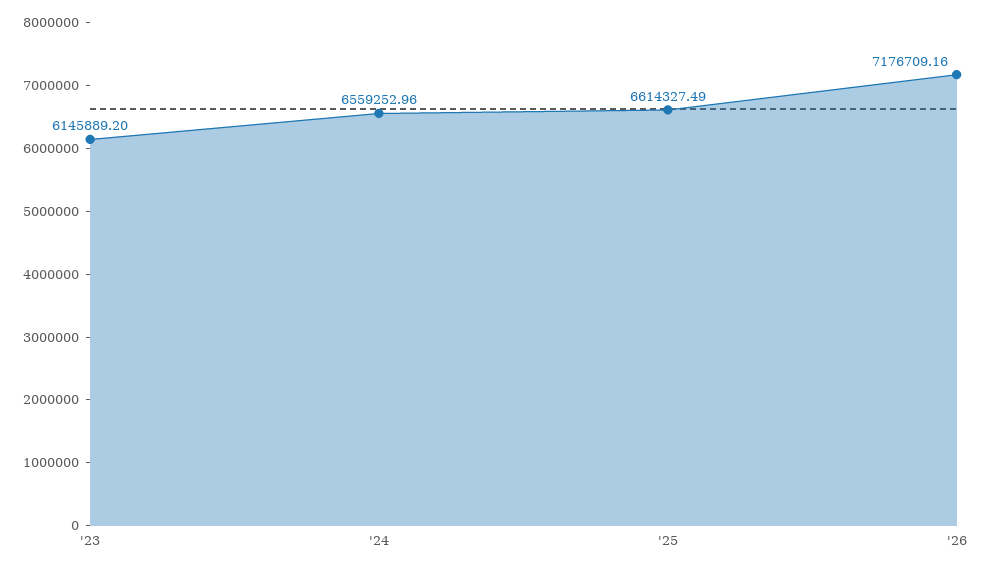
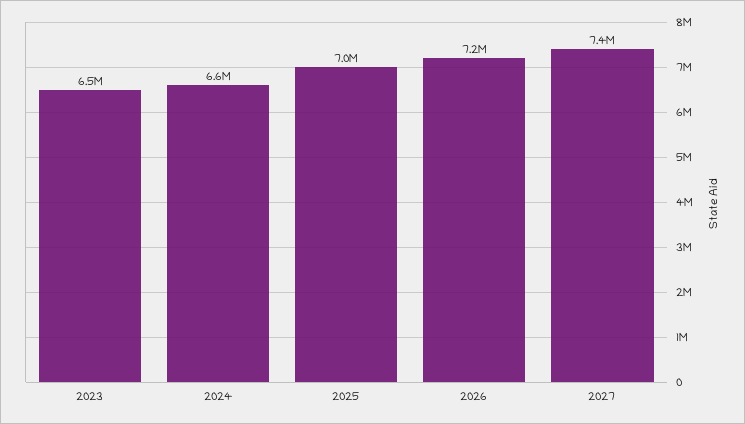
'23: 6145889.2 -> 6500000
'25: 6614327.49 -> 7000000
2027: none -> 7400000

